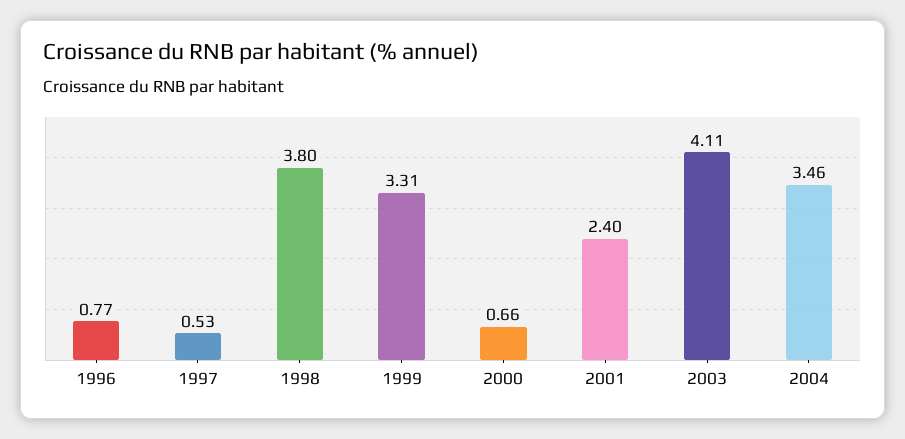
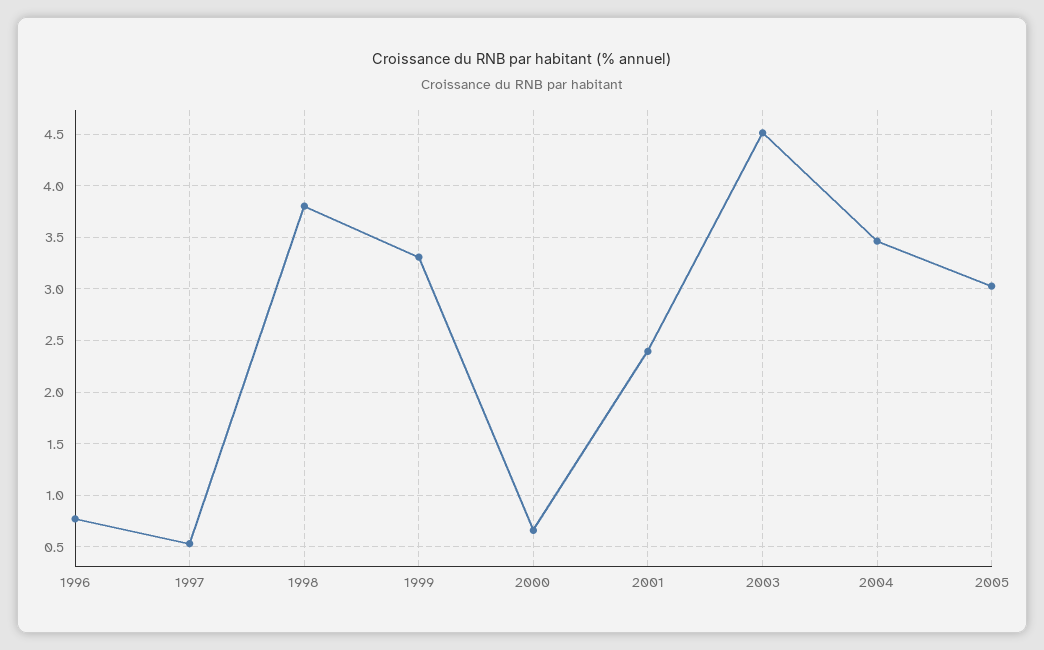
2003: 4.11 -> 4.5
2005: none -> 3

